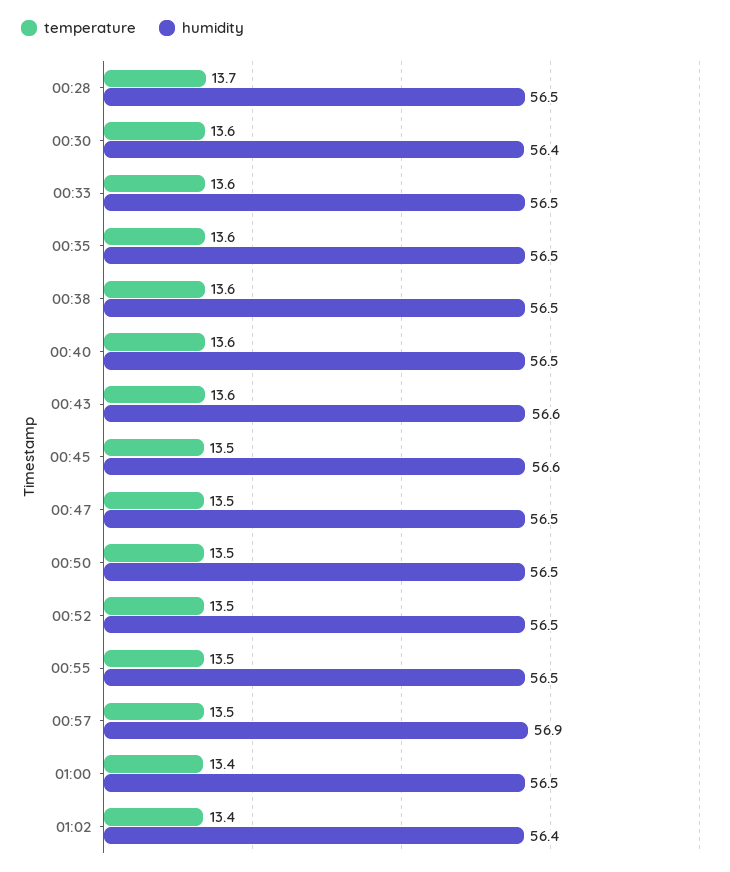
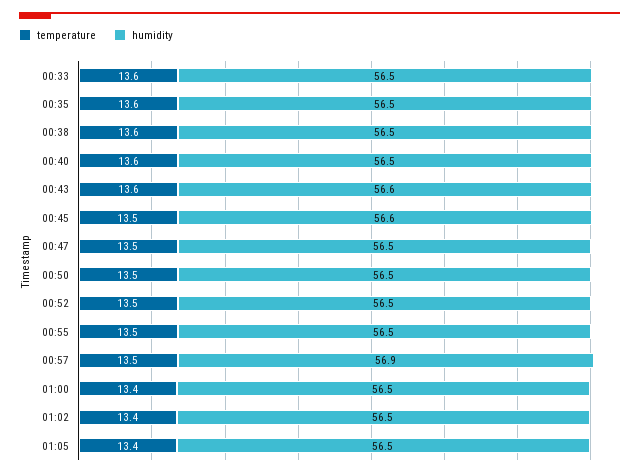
temperature, 00:28: 13.7 -> none
humidity, 00:28: 56.5 -> none
temperature, 00:30: 13.6 -> none
humidity, 00:30: 56.4 -> none
humidity, 01:02: 56.4 -> 56.5
temperature, 01:05: none -> 13.4
humidity, 01:05: none -> 56.5

